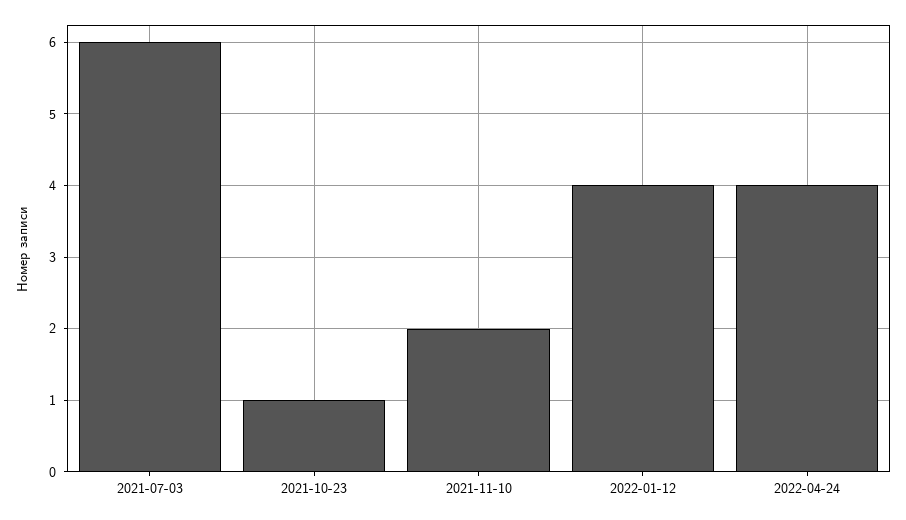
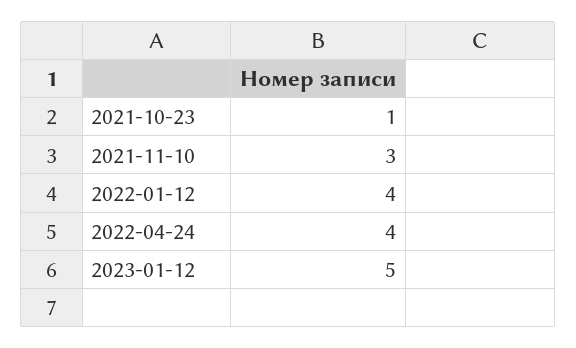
2021-07-03: 6 -> none
2021-11-10: 2 -> 3
2023-01-12: none -> 5

